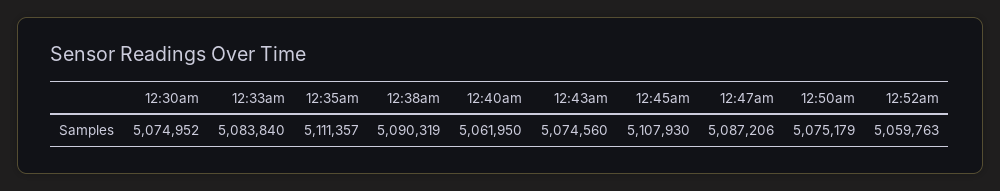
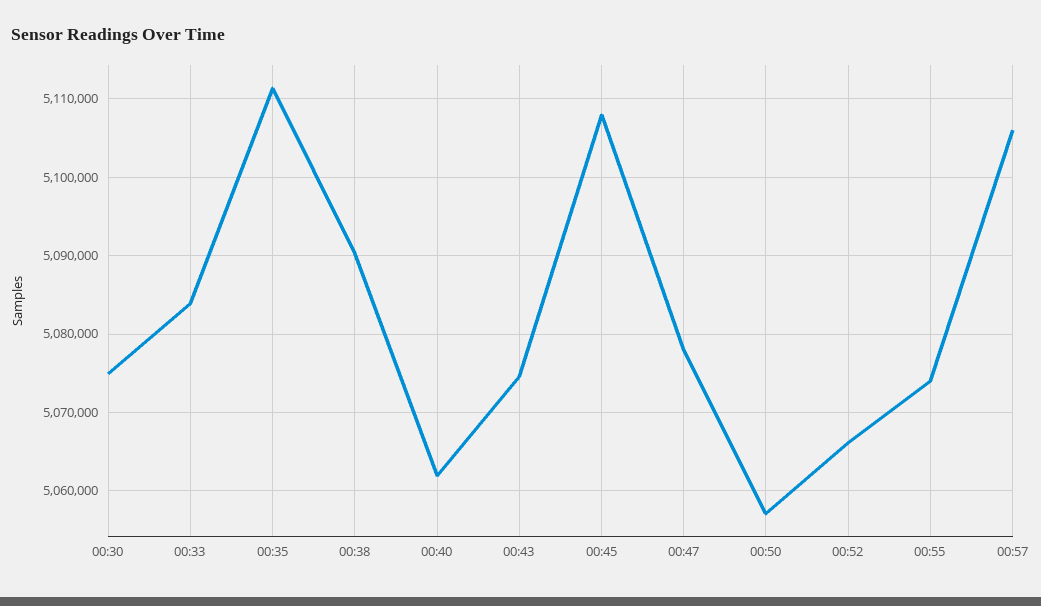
12:47am: 5087206 -> 5078000
12:50am: 5075179 -> 5057000
12:52am: 5059763 -> 5066000
00:55: none -> 5074000
00:57: none -> 5106000

